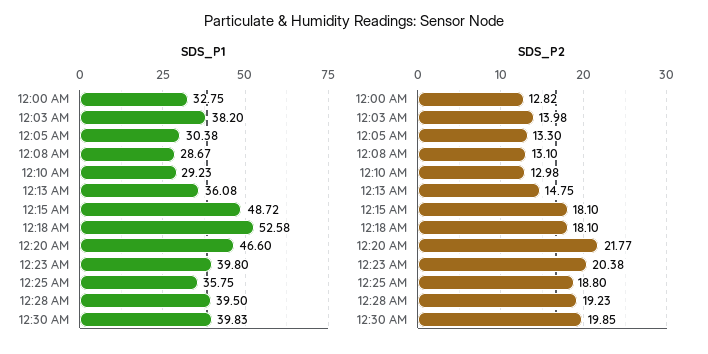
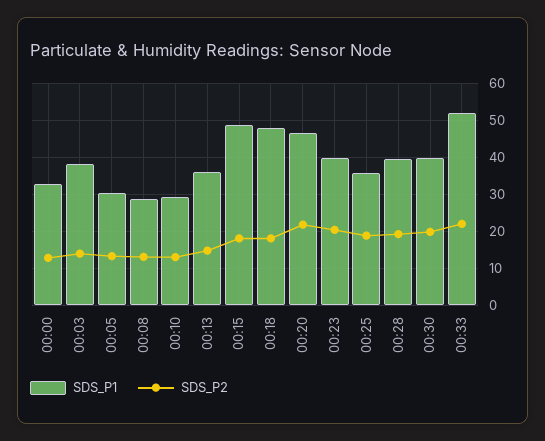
SDS_P1, 12:18 AM: 52.58 -> 48
SDS_P1, 00:33: none -> 52
SDS_P2, 00:33: none -> 22

